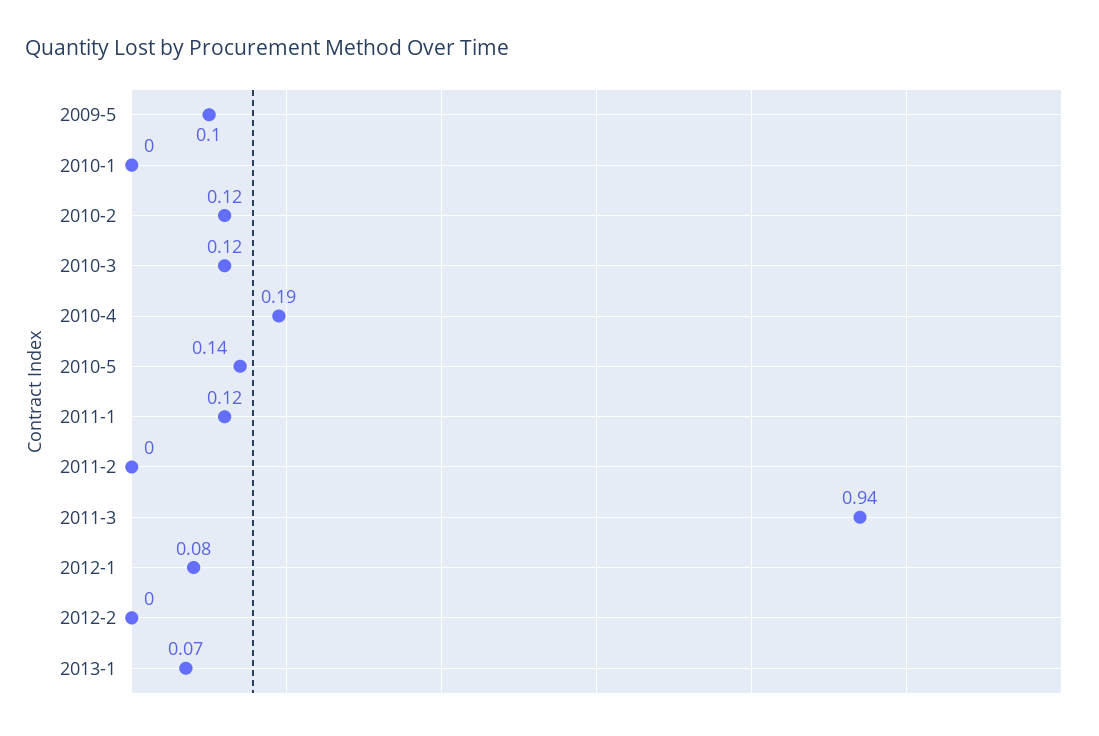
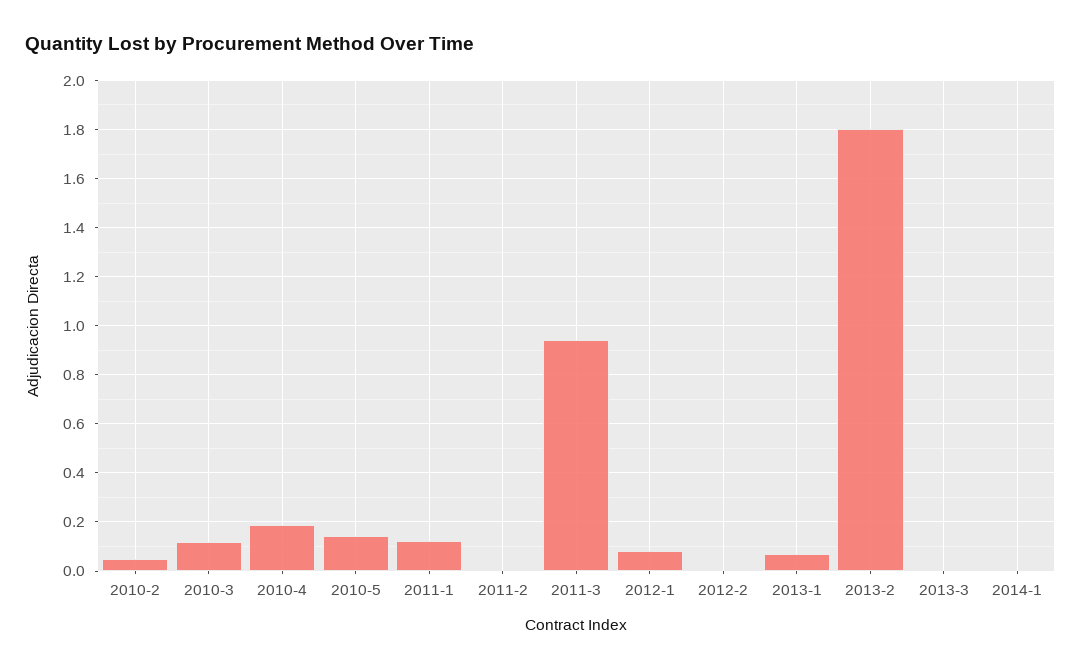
2009-5: 0.1 -> none
2010-1: 0 -> none
2010-2: 0.12 -> 0.05
2013-2: none -> 1.8
2013-3: none -> 0
2014-1: none -> 0

